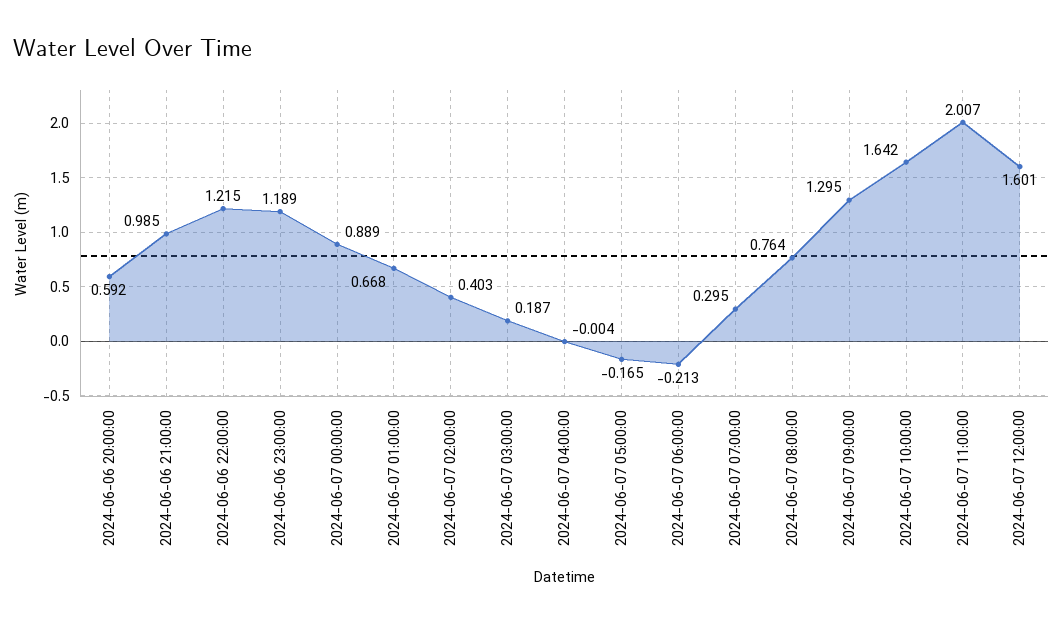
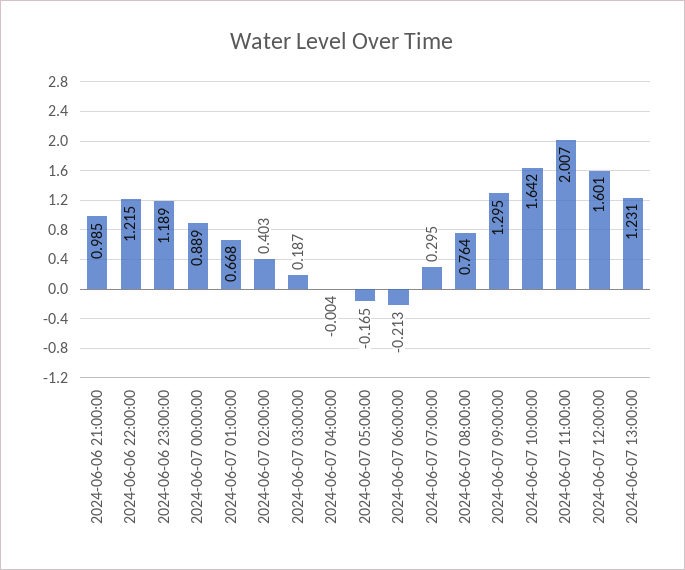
2024-06-06 20:00:00: 0.592 -> none
2024-06-07 13:00:00: none -> 1.231

